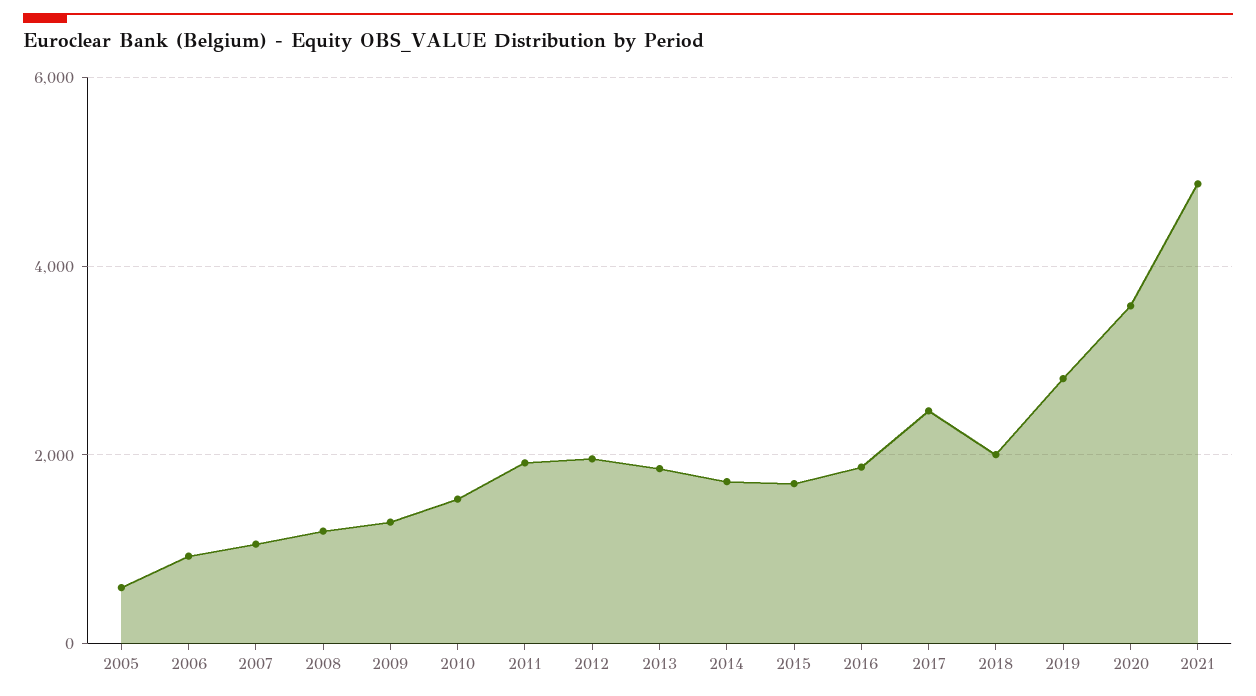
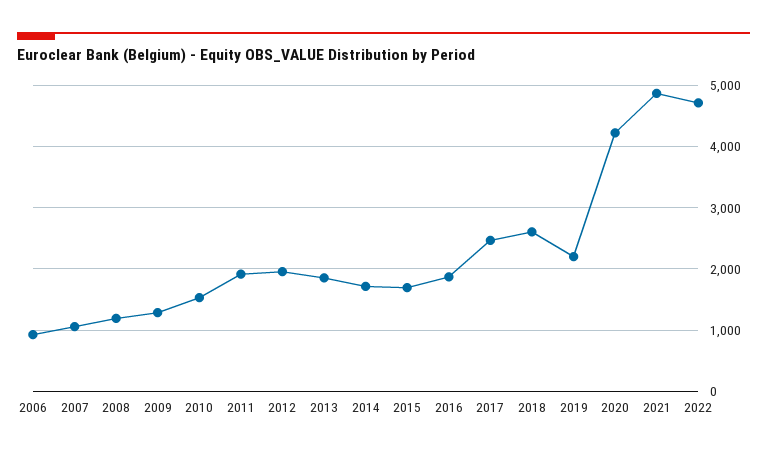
2005: 600 -> none
2018: 2000 -> 2600
2019: 2800 -> 2200
2020: 3600 -> 4200
2022: none -> 4700

